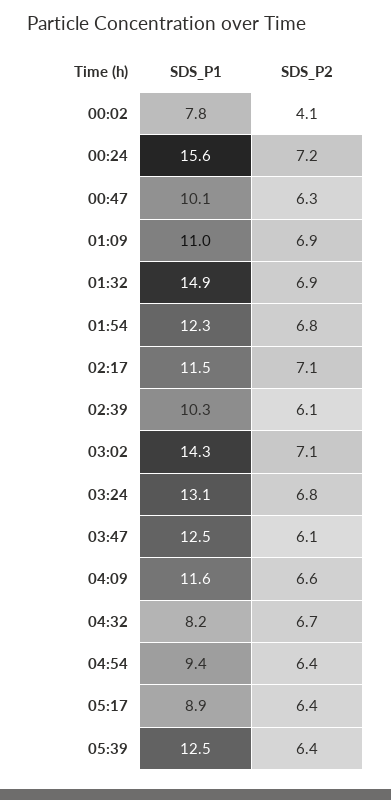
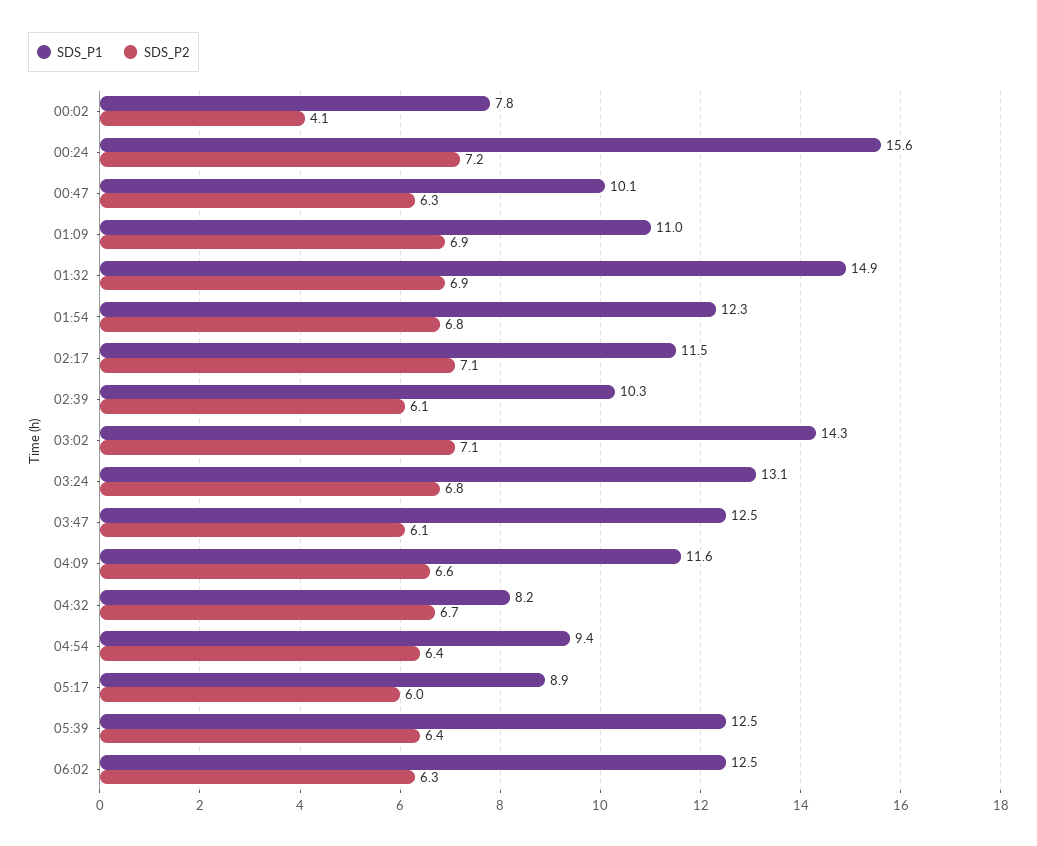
SDS_P2, 05:17: 6.4 -> 6
SDS_P1, 06:02: none -> 12.5
SDS_P2, 06:02: none -> 6.3

